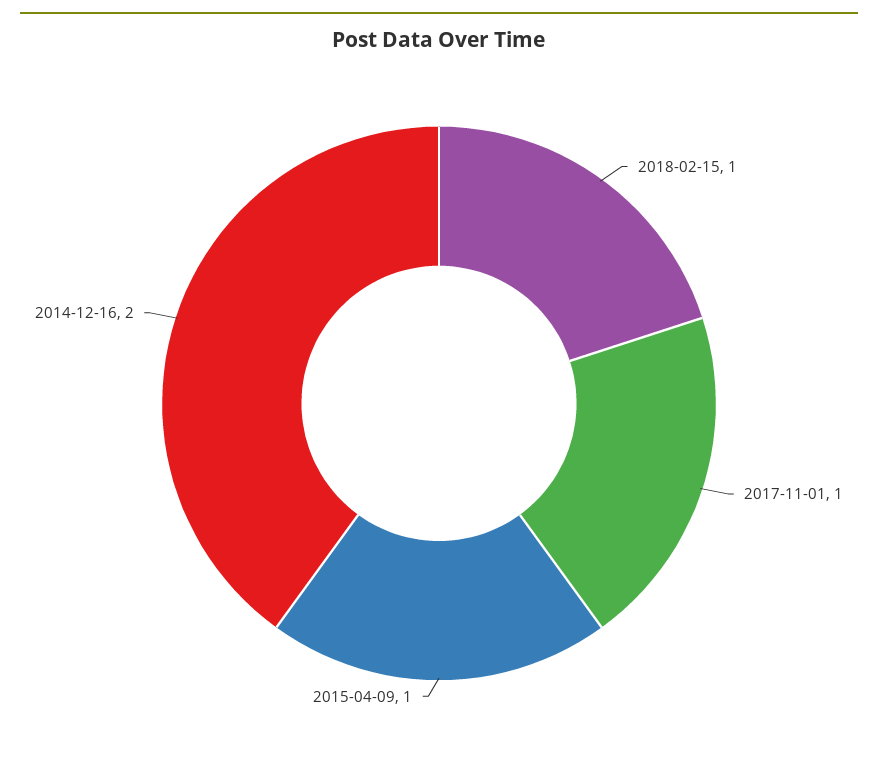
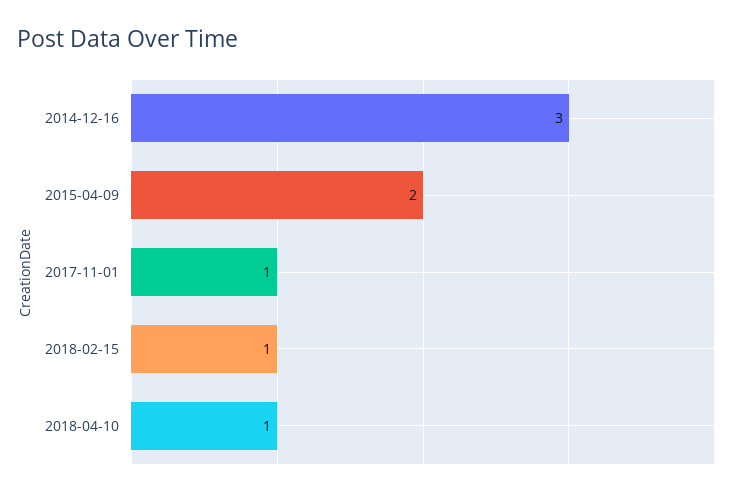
2015-04-09: 1 -> 2
2014-12-16: 2 -> 3
2018-04-10: none -> 1

